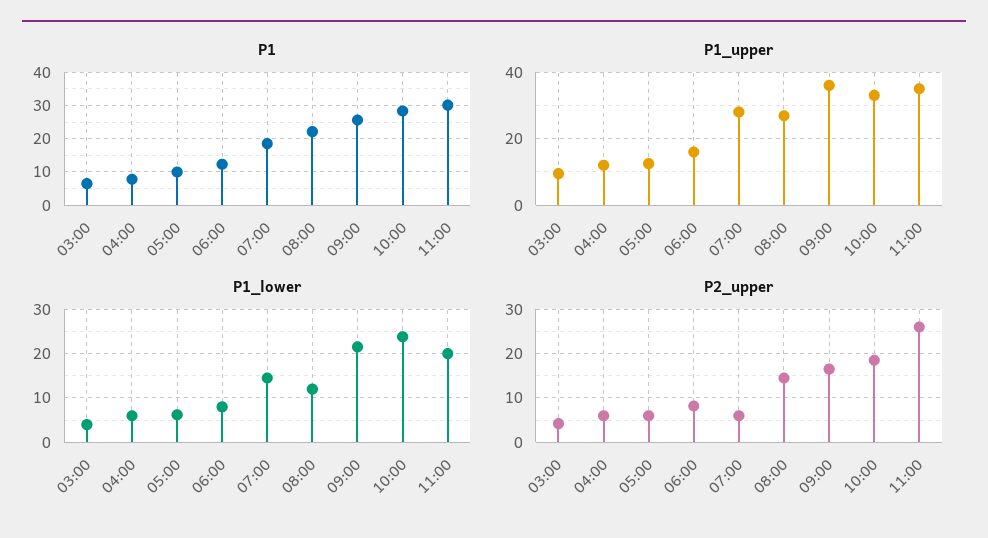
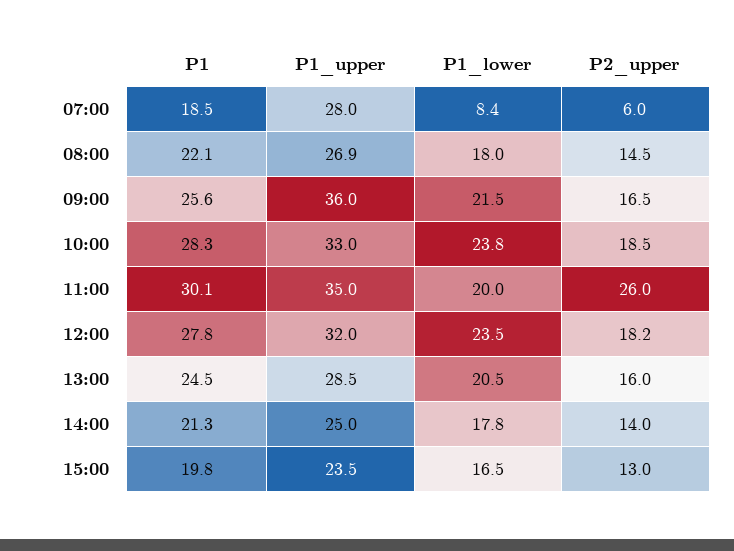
P1, 03:00: 6 -> none
P1, 04:00: 8 -> none
P1, 05:00: 10 -> none
P1, 06:00: 12 -> none
P1_upper, 03:00: 10 -> none
P1_upper, 04:00: 12 -> none
P1_upper, 05:00: 12 -> none
P1_upper, 06:00: 16 -> none
P1_lower, 03:00: 4 -> none
P1_lower, 04:00: 6 -> none
P1_lower, 05:00: 6 -> none
P1_lower, 06:00: 8 -> none
P1_lower, 07:00: 14 -> 8.4
P1_lower, 08:00: 12 -> 18
P2_upper, 03:00: 4 -> none
P2_upper, 04:00: 6 -> none
P2_upper, 05:00: 6 -> none
P2_upper, 06:00: 8 -> none
P1, 12:00: none -> 27.8
P1_upper, 12:00: none -> 32
P1_lower, 12:00: none -> 23.5
P2_upper, 12:00: none -> 18.2
P1, 13:00: none -> 24.5
P1_upper, 13:00: none -> 28.5
P1_lower, 13:00: none -> 20.5
P2_upper, 13:00: none -> 16
P1, 14:00: none -> 21.3
P1_upper, 14:00: none -> 25
P1_lower, 14:00: none -> 17.8
P2_upper, 14:00: none -> 14
P1, 15:00: none -> 19.8
P1_upper, 15:00: none -> 23.5
P1_lower, 15:00: none -> 16.5
P2_upper, 15:00: none -> 13

